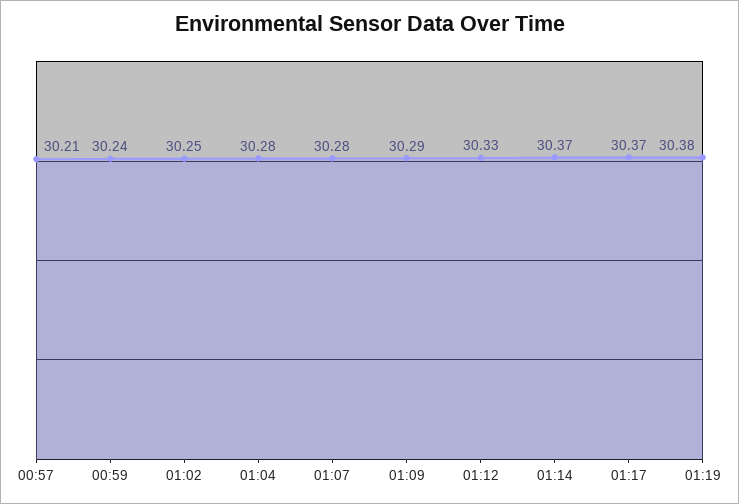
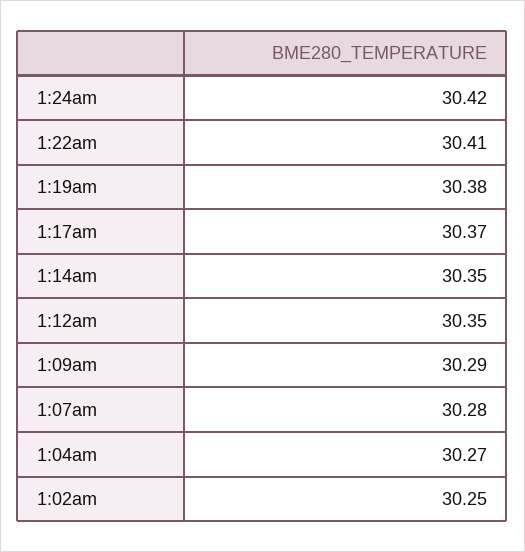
00:57: 30.21 -> none
00:59: 30.24 -> none
01:04: 30.28 -> 30.27
01:12: 30.33 -> 30.35
01:14: 30.37 -> 30.35
1:24am: none -> 30.42
1:22am: none -> 30.41

